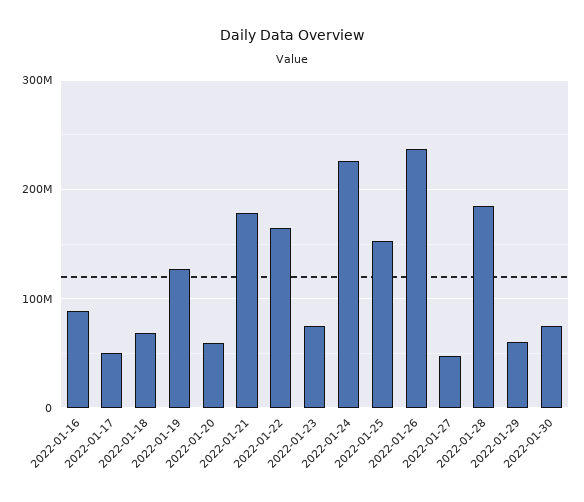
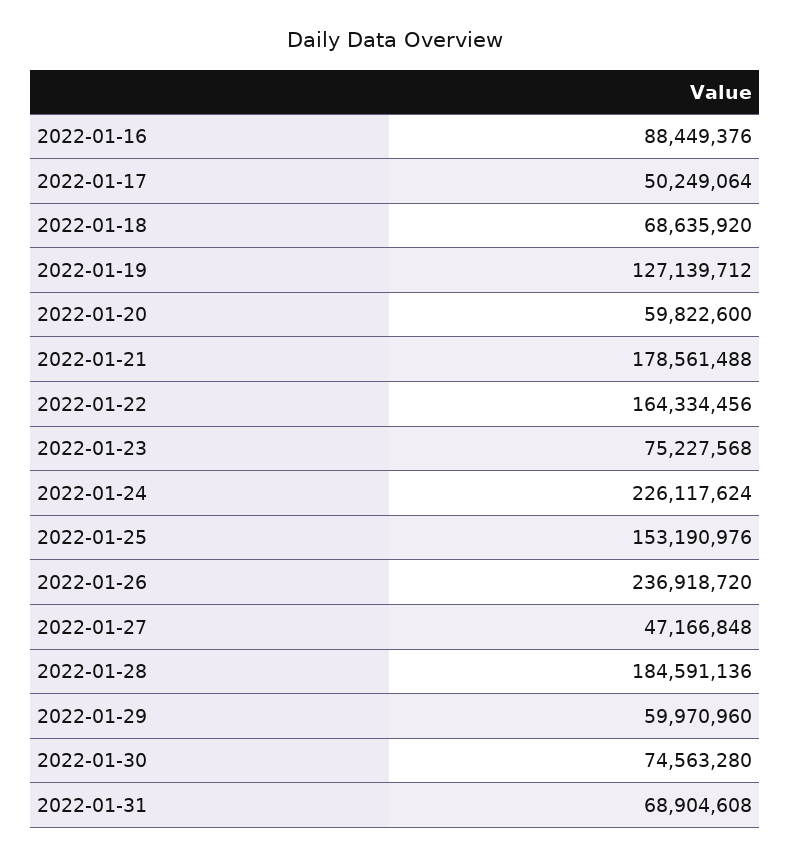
2022-01-31: none -> 68904608

